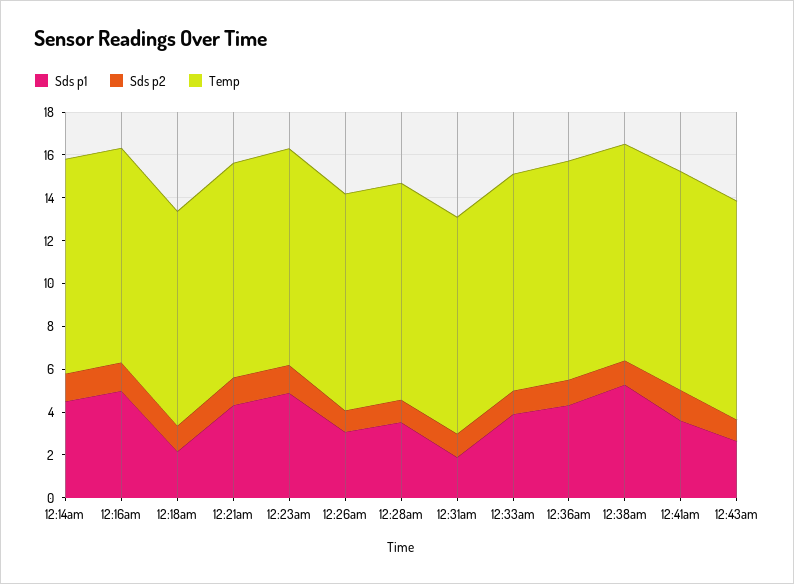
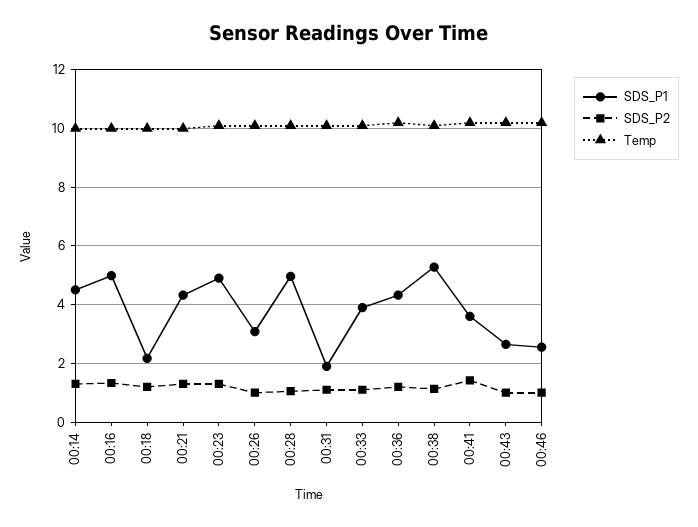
Sds p1, 12:28am: 3.5 -> 5
Sds p1, 00:46: none -> 2.5
Sds p2, 00:46: none -> 1
Temp, 00:46: none -> 10.25

